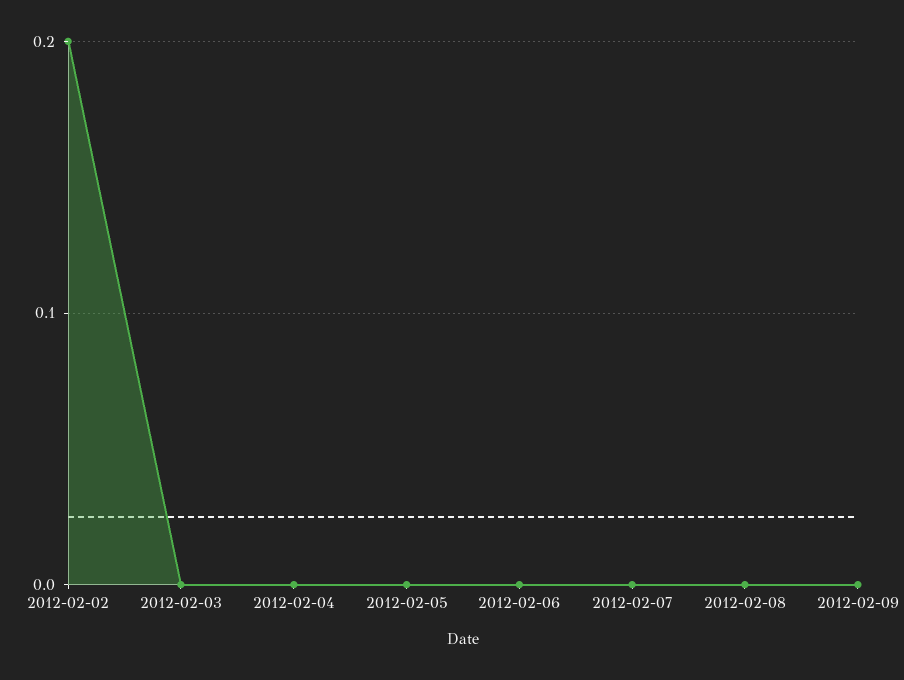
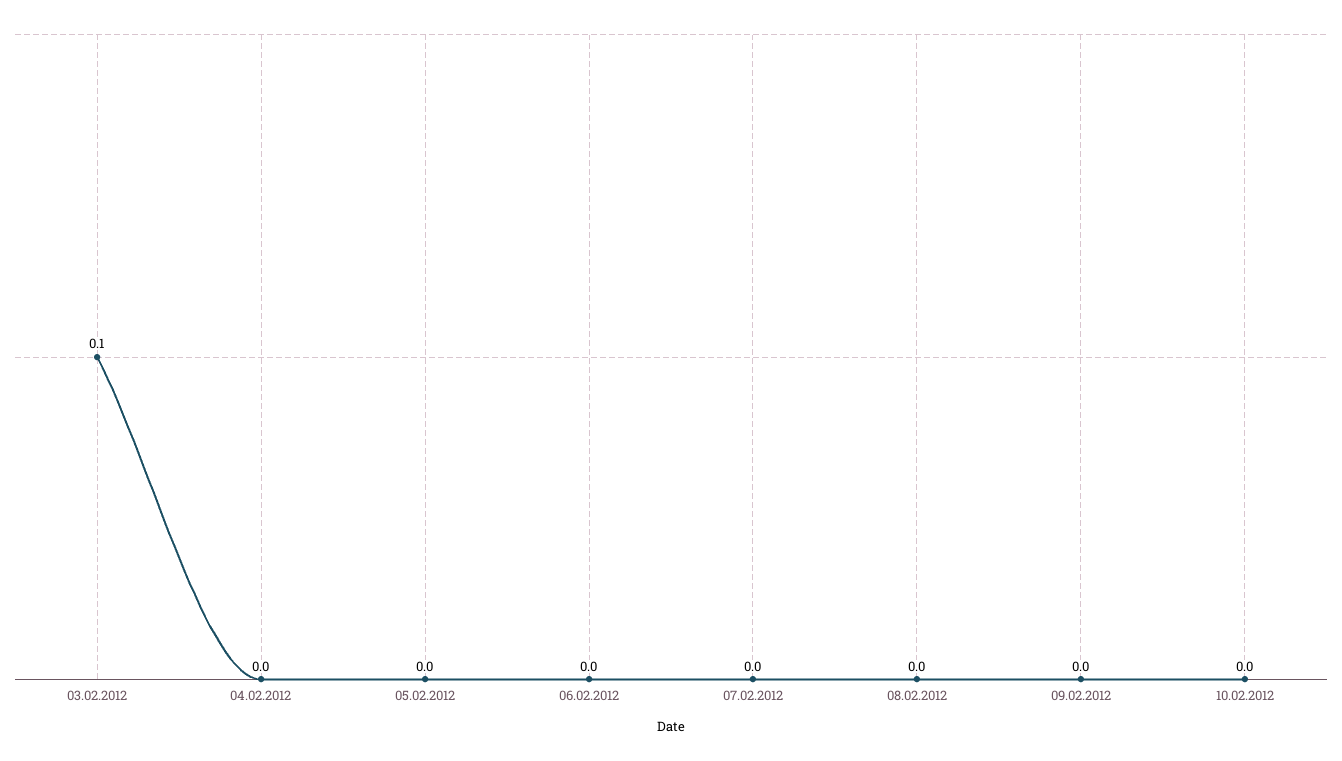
2012-02-02: 0.2 -> none
2012-02-03: 0 -> 0.1
10.02.2012: none -> 0

